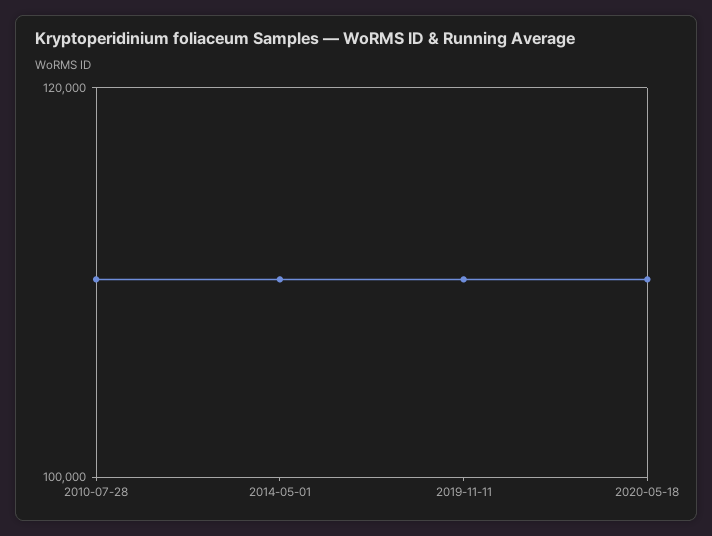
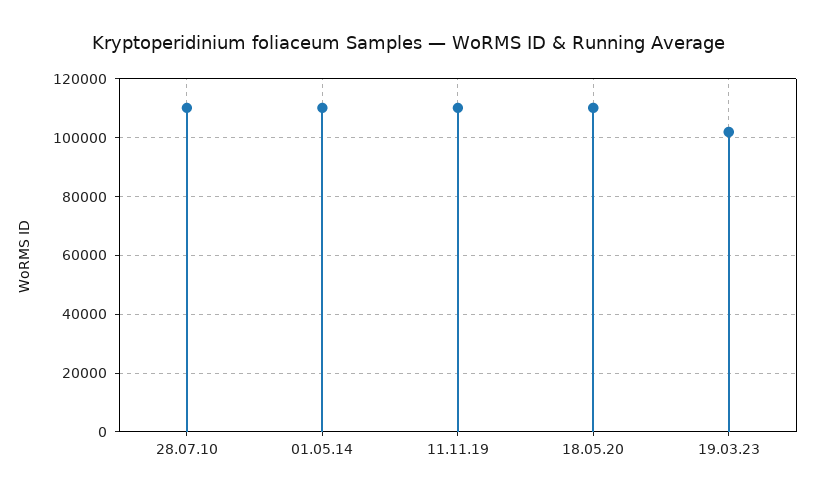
19.03.23: none -> 102500

